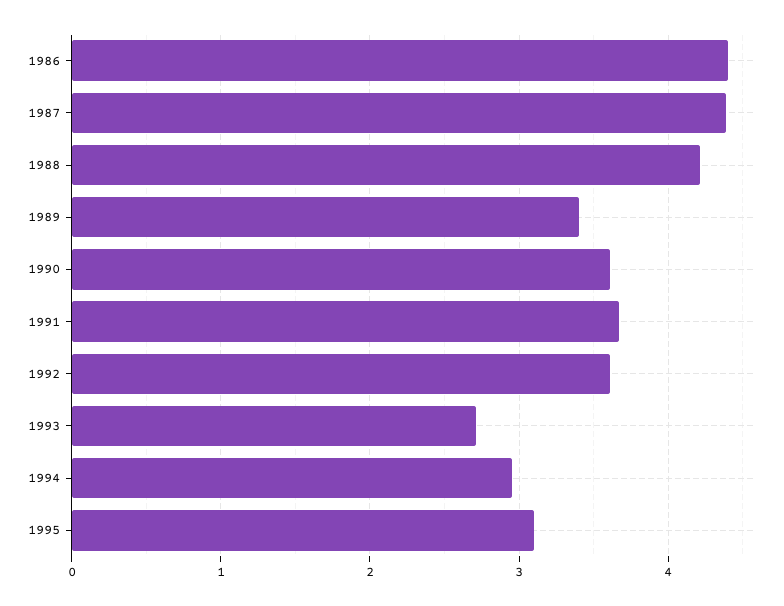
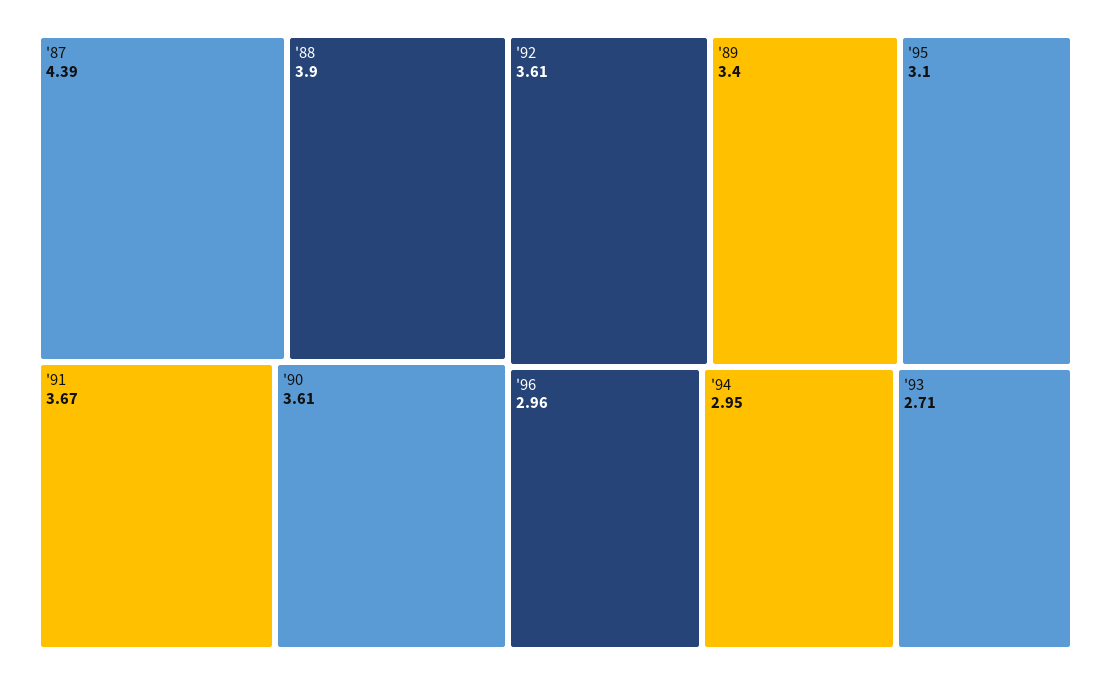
1986: 4.4 -> none
1988: 4.2 -> 3.9
'96: none -> 2.96

